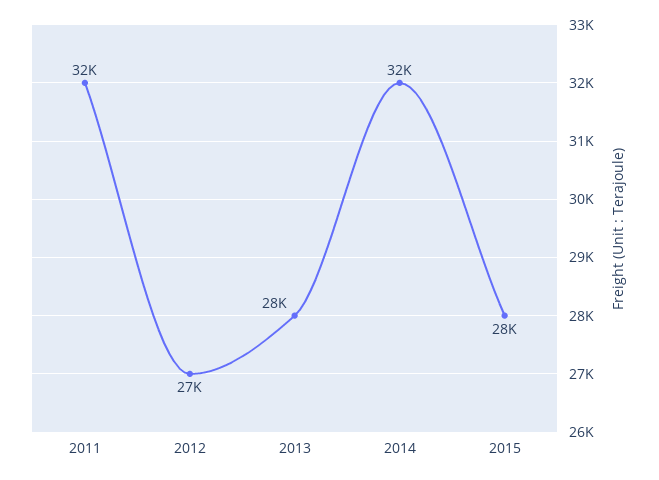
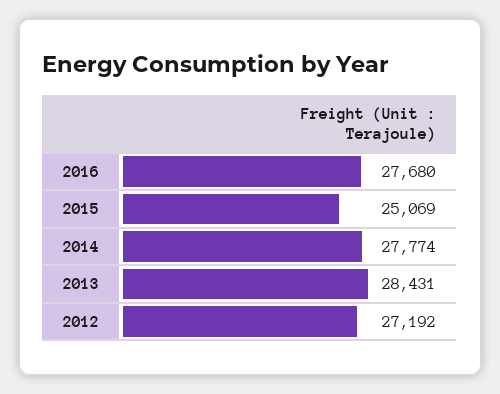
2011: 32000 -> none
2014: 32000 -> 27774
2015: 28000 -> 25069
2016: none -> 27680

